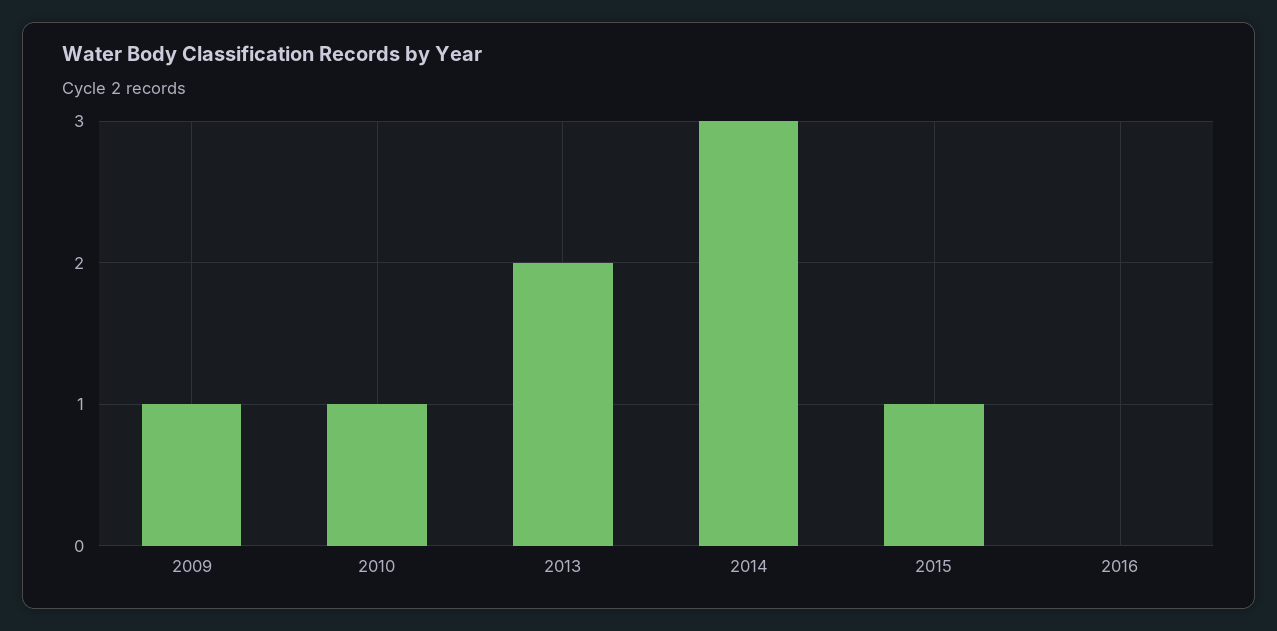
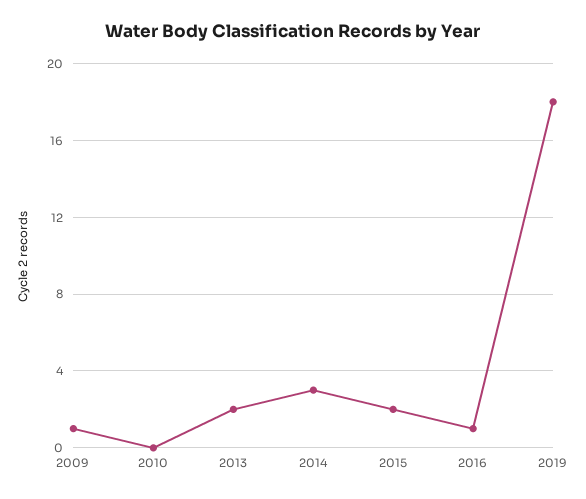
2010: 1 -> 0
2015: 1 -> 2
2016: 0 -> 1
2019: none -> 18

